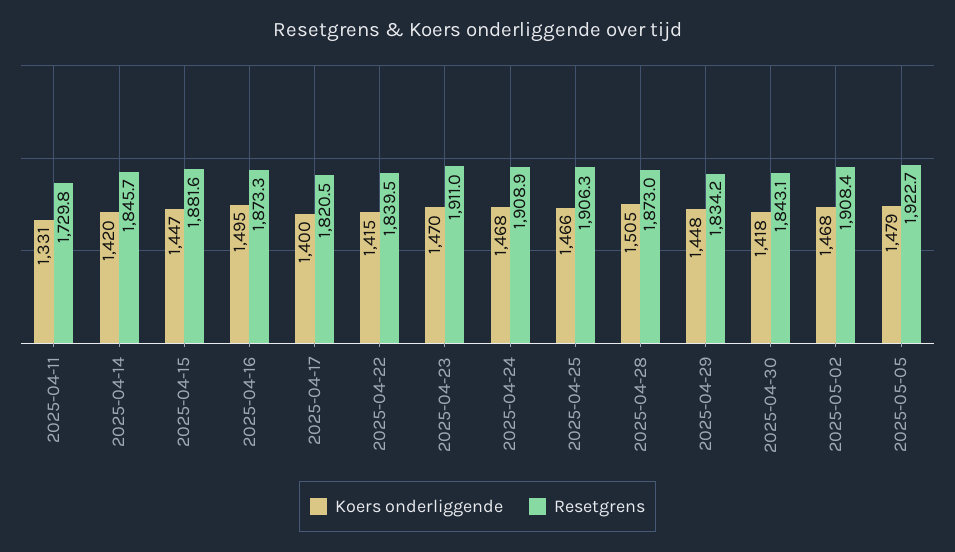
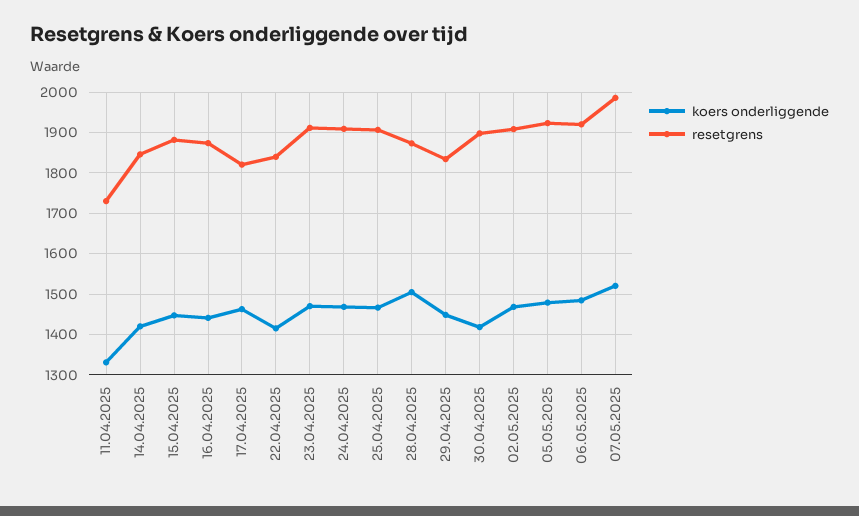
Koers onderliggende, 2025-04-16: 1495 -> 1440
Koers onderliggende, 2025-04-17: 1400 -> 1460
Resetgrens, 2025-04-30: 1843.1 -> 1900
Koers onderliggende, 06.05.2025: none -> 1480
Resetgrens, 06.05.2025: none -> 1920
Koers onderliggende, 07.05.2025: none -> 1520
Resetgrens, 07.05.2025: none -> 1980

